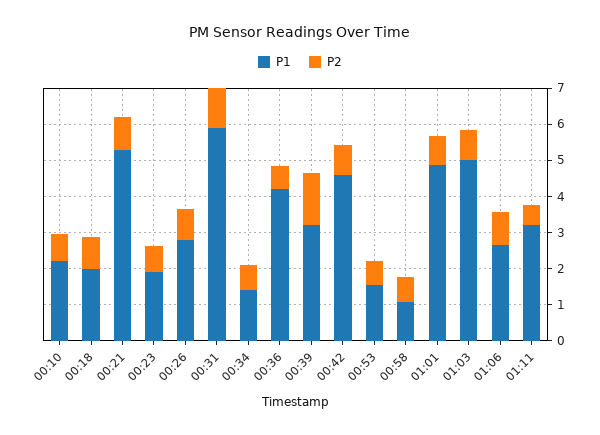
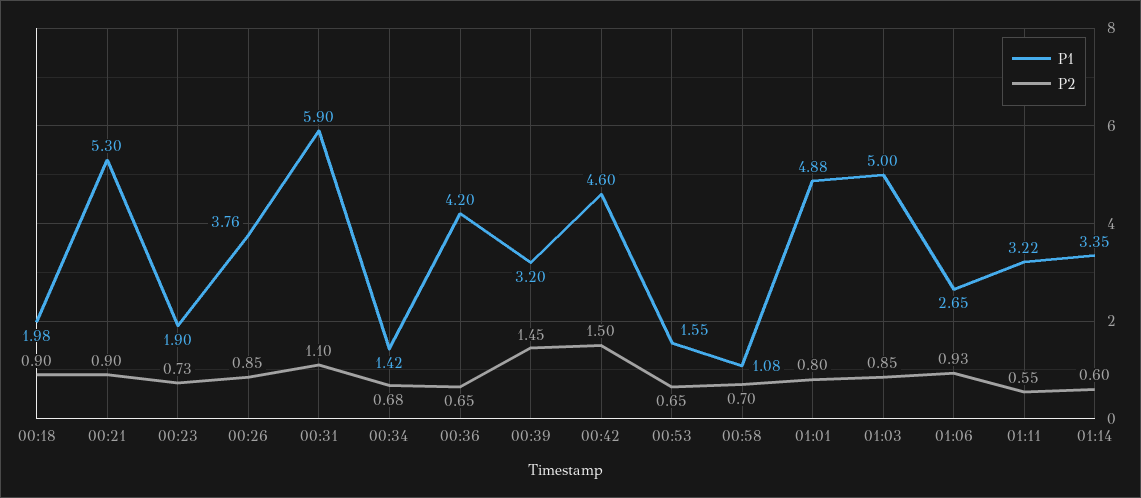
P1, 00:10: 2.25 -> none
P2, 00:10: 0.75 -> none
P1, 00:26: 2.75 -> 3.76
P2, 00:42: 0.75 -> 1.5
P1, 01:14: none -> 3.35
P2, 01:14: none -> 0.6

